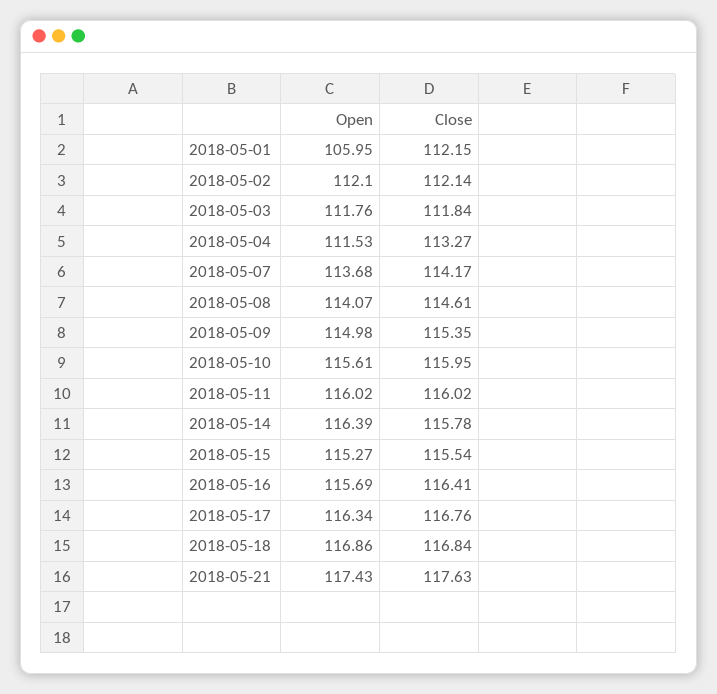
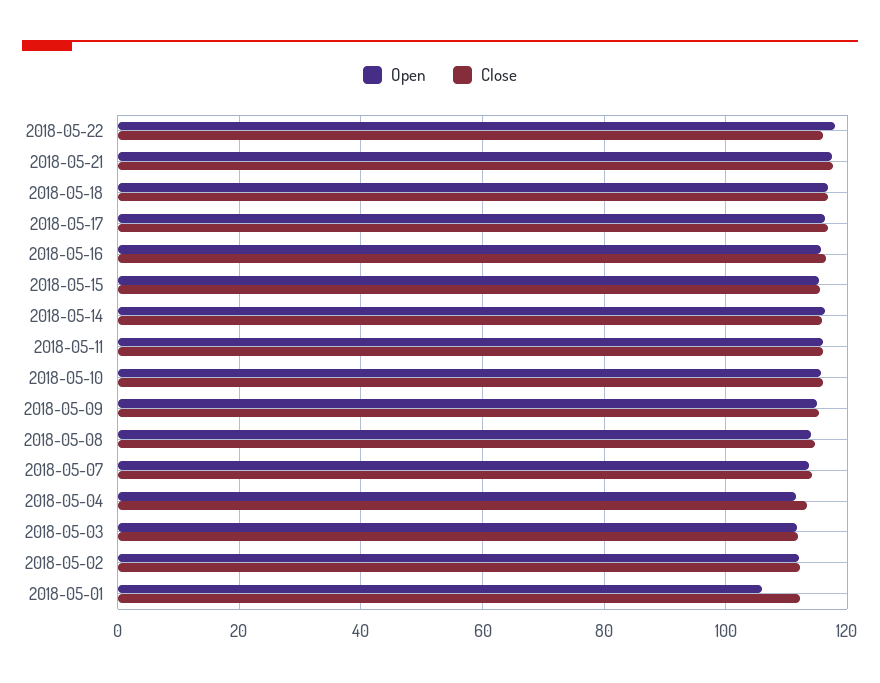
Open, 2018-05-22: none -> 118
Close, 2018-05-22: none -> 116

